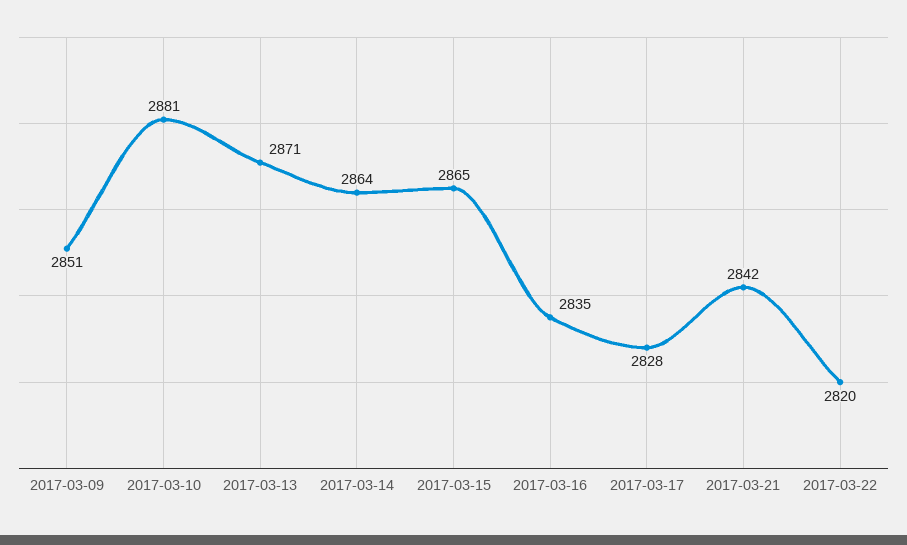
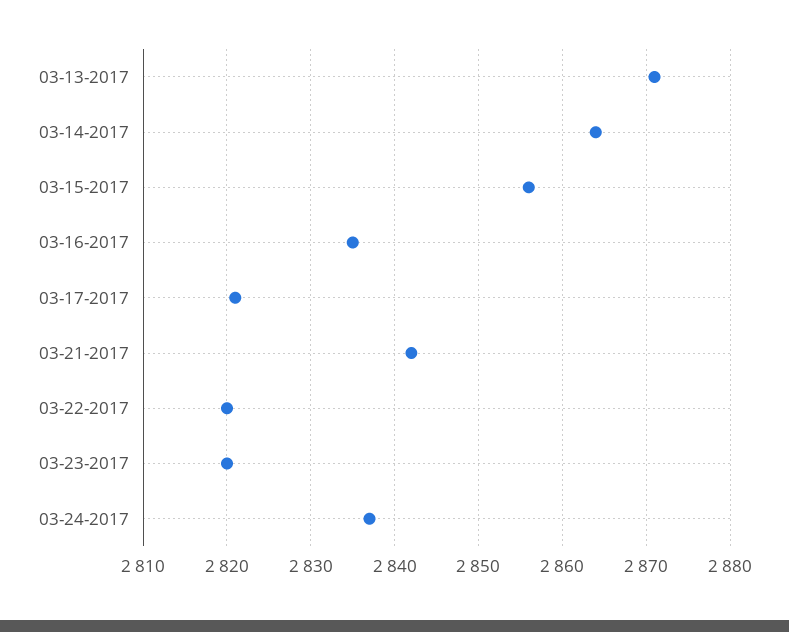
2017-03-09: 2851 -> none
2017-03-10: 2881 -> none
2017-03-15: 2865 -> 2856
2017-03-17: 2828 -> 2821
03-23-2017: none -> 2820
03-24-2017: none -> 2837

